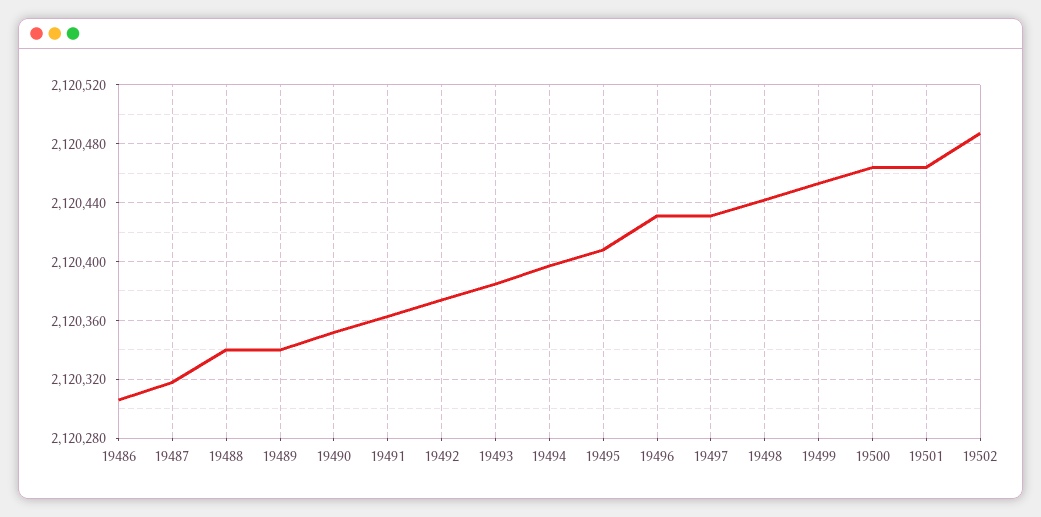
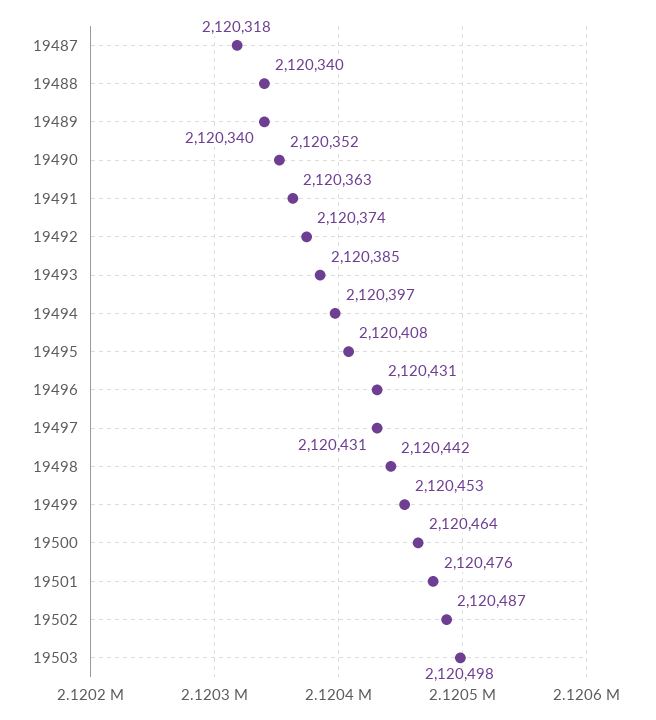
19486: 2120305 -> none
19501: 2120465 -> 2120476
19503: none -> 2120498

